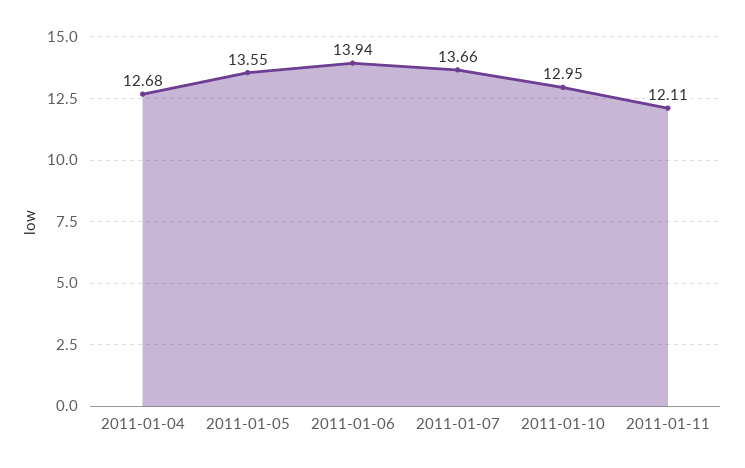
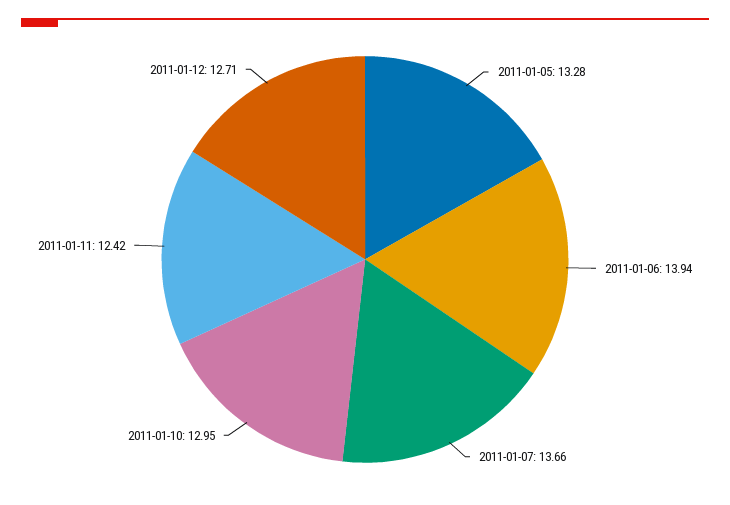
2011-01-04: 12.68 -> none
2011-01-05: 13.55 -> 13.28
2011-01-11: 12.11 -> 12.42
2011-01-12: none -> 12.71

